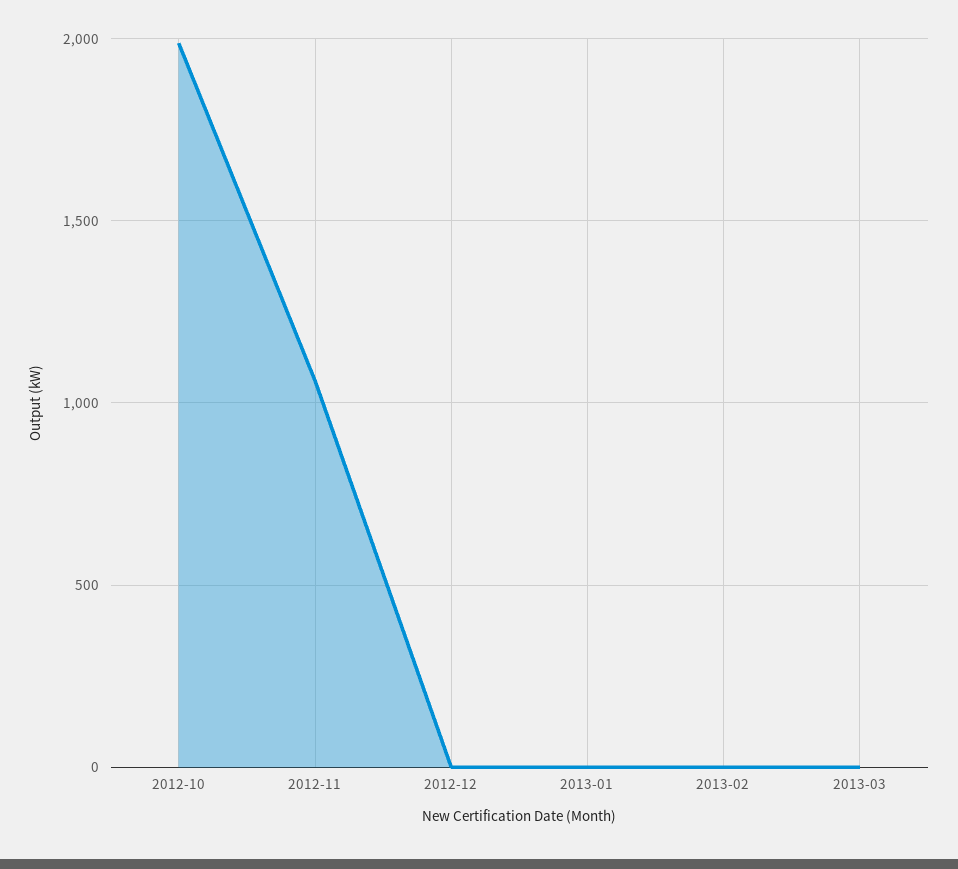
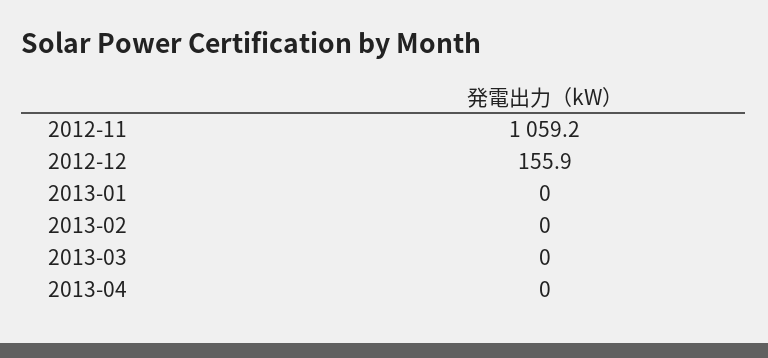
2012-10: 2000 -> none
2012-12: 0 -> 155.9
2013-04: none -> 0

